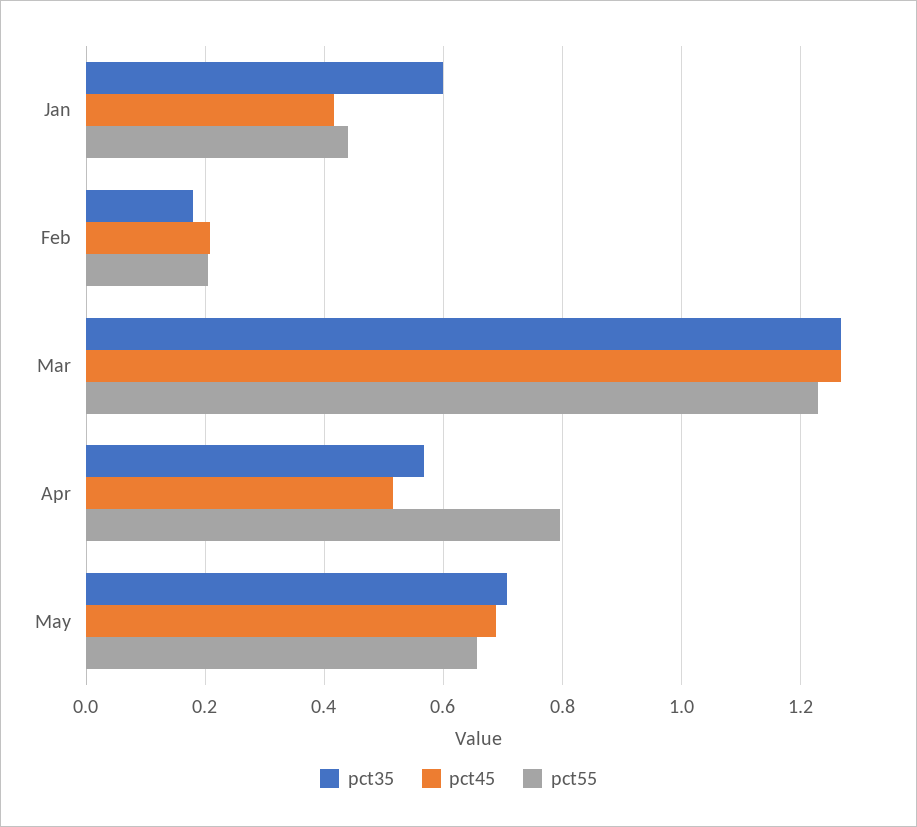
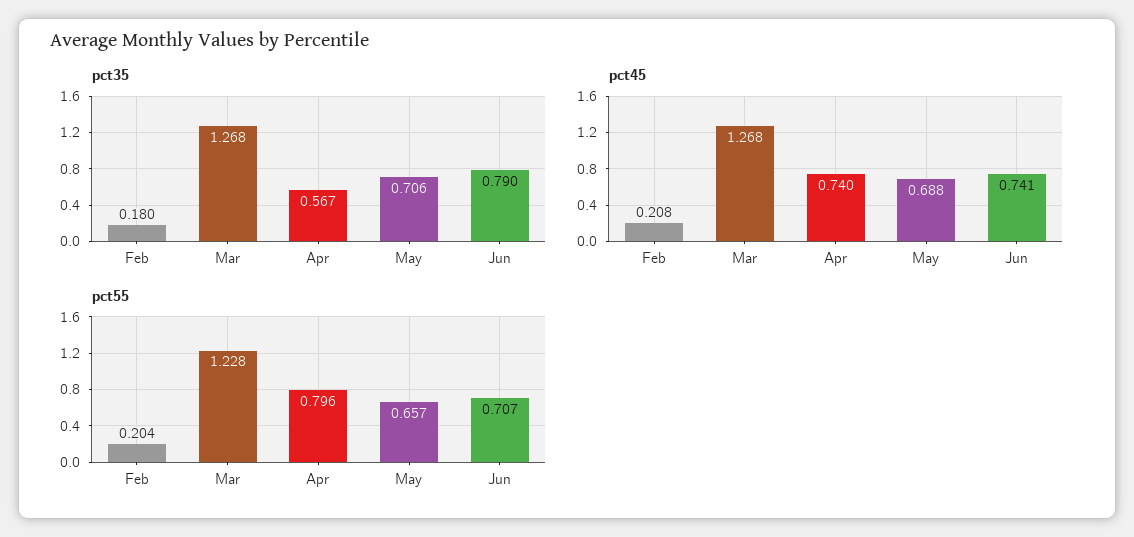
pct35, Jan: 0.6 -> none
pct45, Jan: 0.42 -> none
pct55, Jan: 0.44 -> none
pct45, Apr: 0.52 -> 0.74
pct35, Jun: none -> 0.79
pct45, Jun: none -> 0.741
pct55, Jun: none -> 0.707

